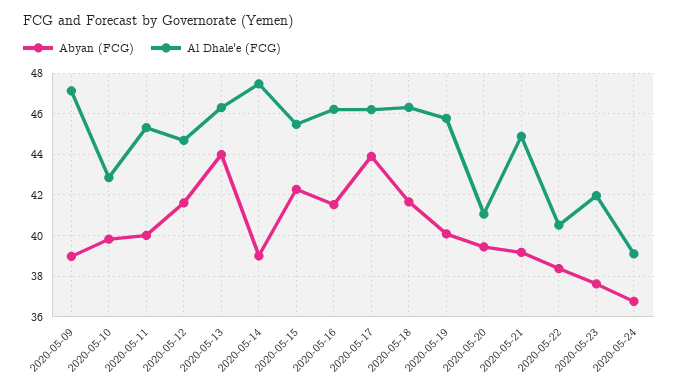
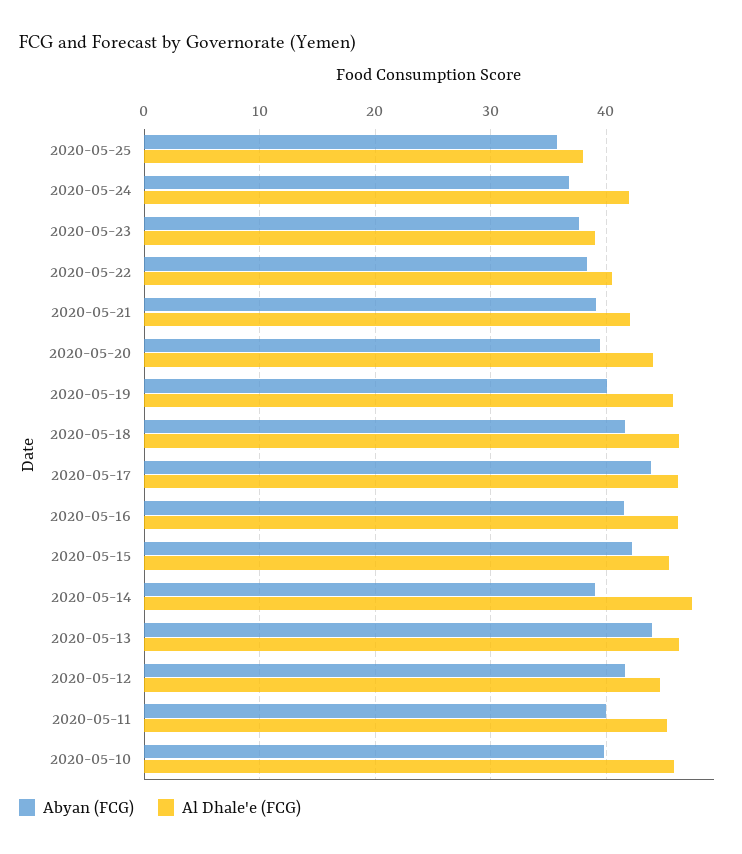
Abyan (FCG), 2020-05-09: 39 -> none
Al Dhale'e (FCG), 2020-05-09: 47 -> none
Al Dhale'e (FCG), 2020-05-10: 43 -> 46
Al Dhale'e (FCG), 2020-05-20: 41 -> 44
Al Dhale'e (FCG), 2020-05-21: 45 -> 42
Al Dhale'e (FCG), 2020-05-23: 42 -> 39
Al Dhale'e (FCG), 2020-05-24: 39 -> 42
Abyan (FCG), 2020-05-25: none -> 36
Al Dhale'e (FCG), 2020-05-25: none -> 38

